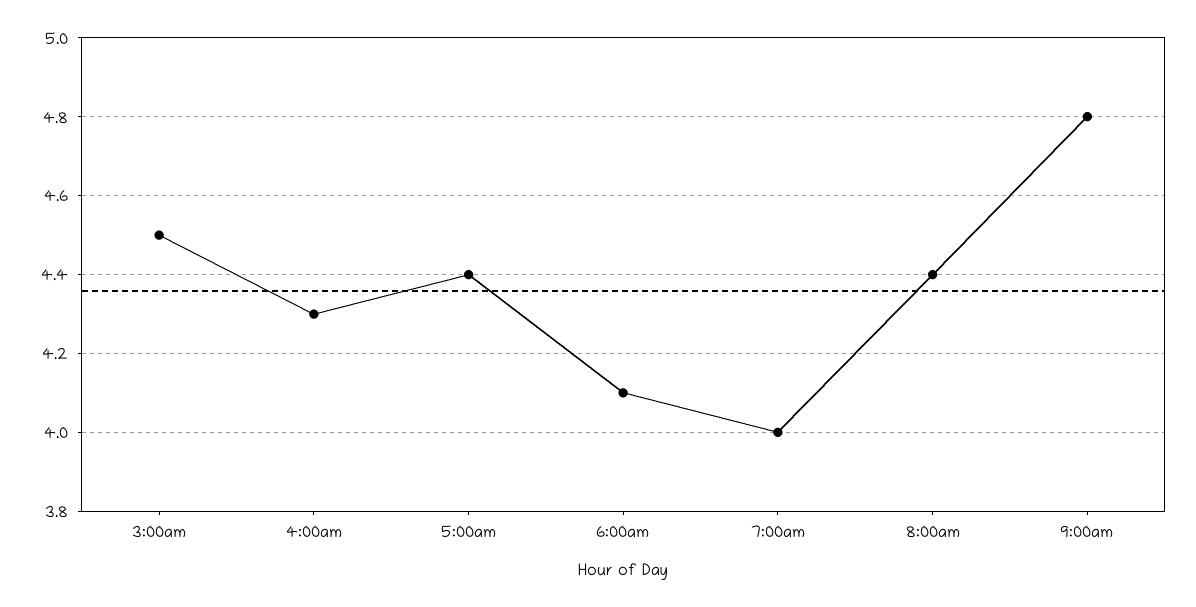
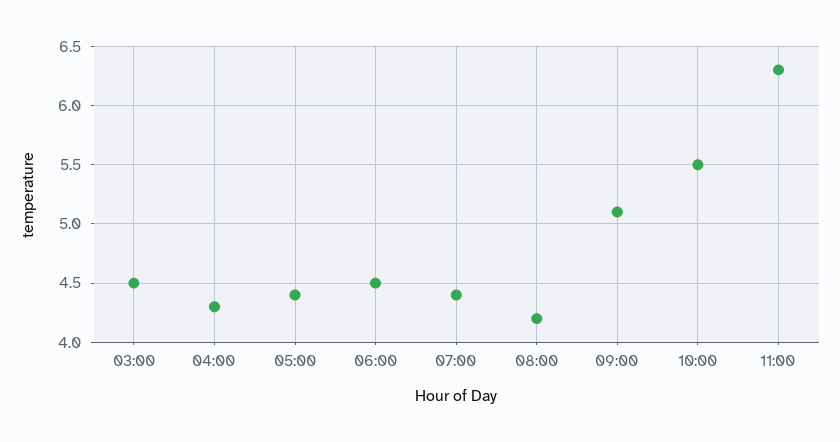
6:00am: 4.1 -> 4.5
7:00am: 4 -> 4.4
8:00am: 4.4 -> 4.2
9:00am: 4.8 -> 5.1
10:00: none -> 5.5
11:00: none -> 6.3

